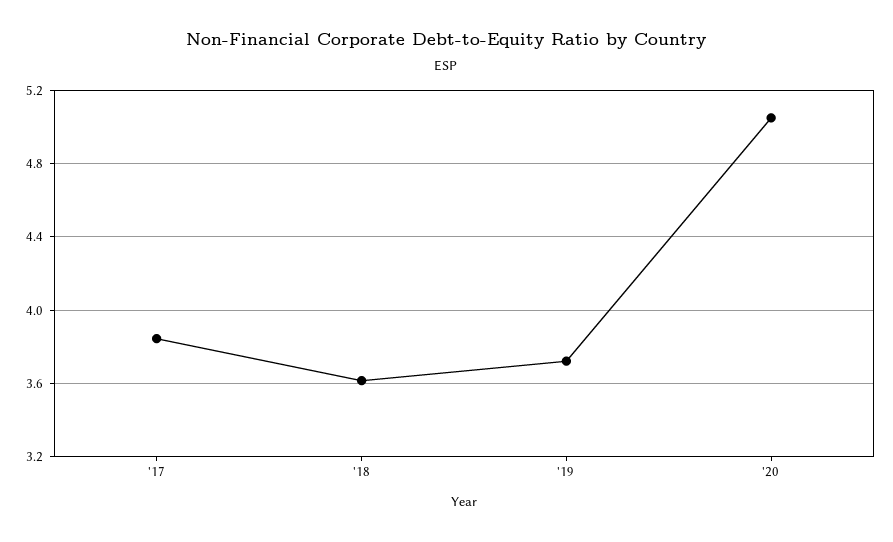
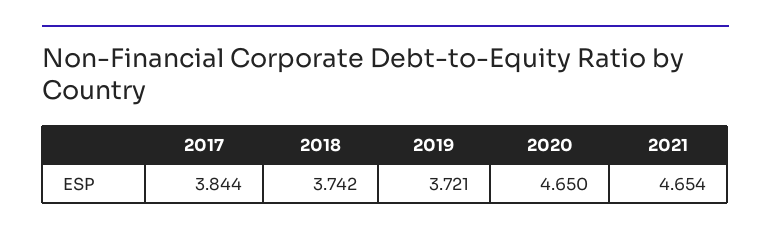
'18: 3.6 -> 3.742
'20: 5.05 -> 4.65
2021: none -> 4.654

